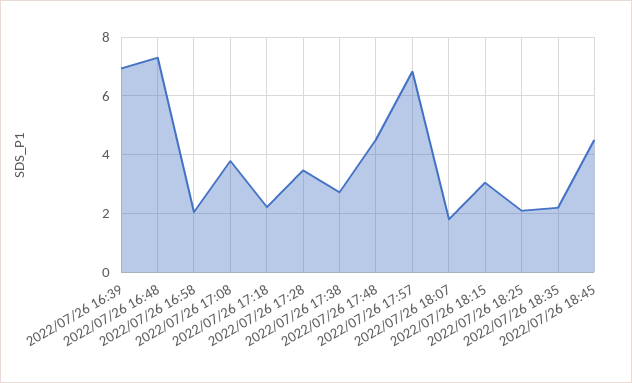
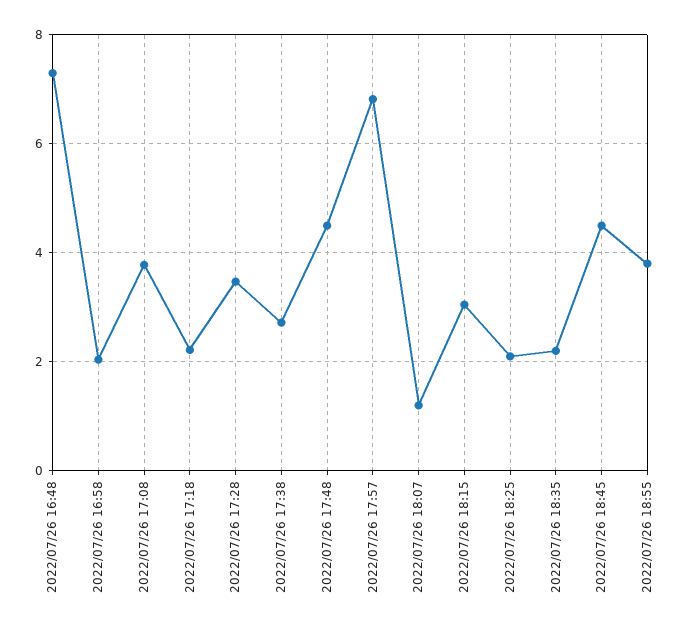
2022/07/26 16:39: 7 -> none
2022/07/26 18:07: 1.75 -> 1.2
2022/07/26 18:55: none -> 3.8

